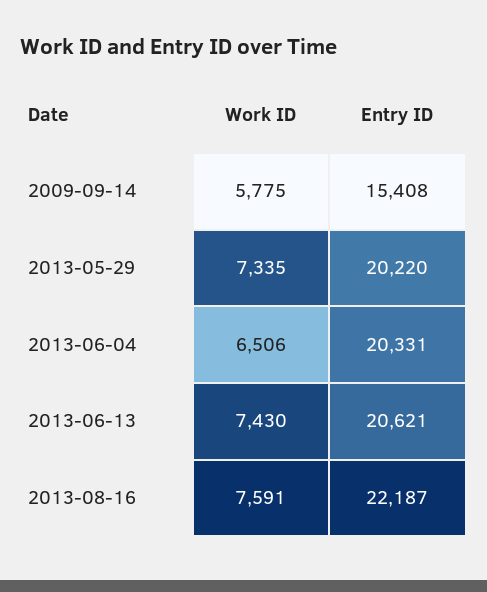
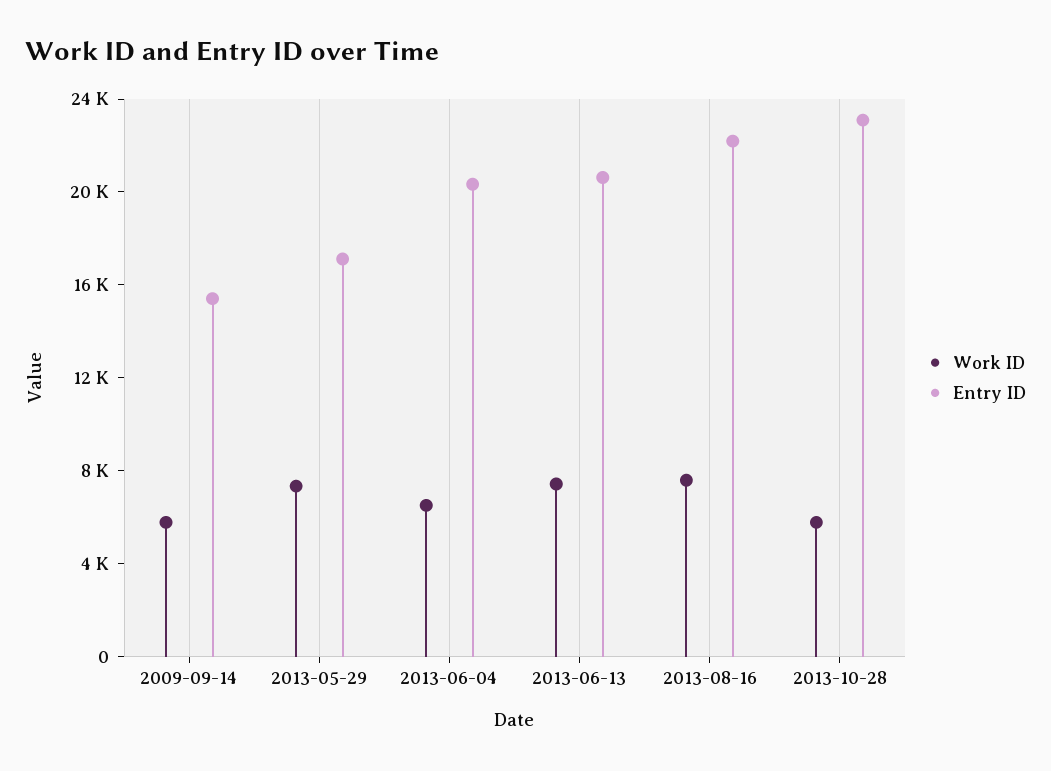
Entry ID, 2013-05-29: 20220 -> 17000
Work ID, 2013-10-28: none -> 6000
Entry ID, 2013-10-28: none -> 23000

